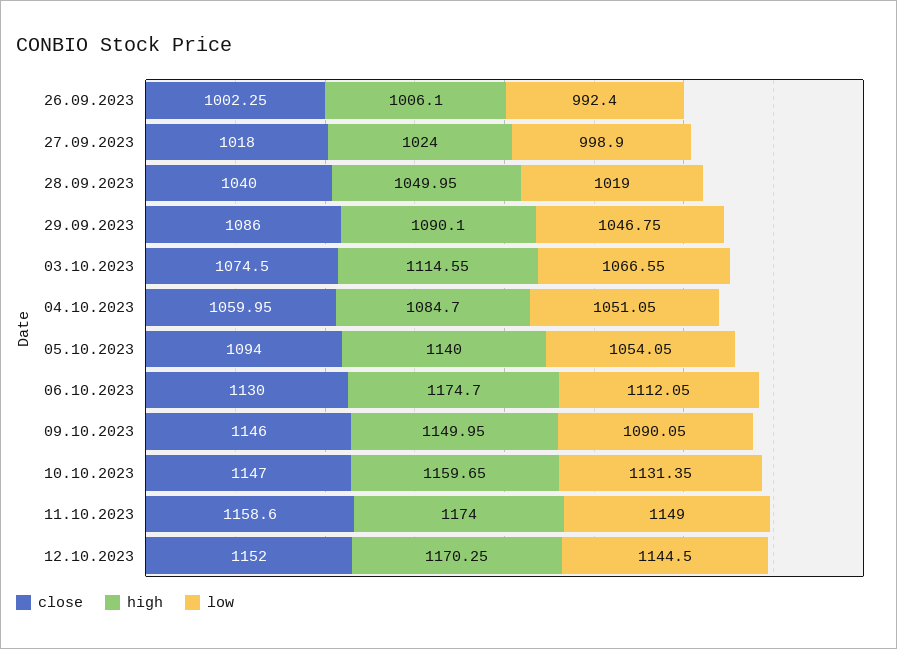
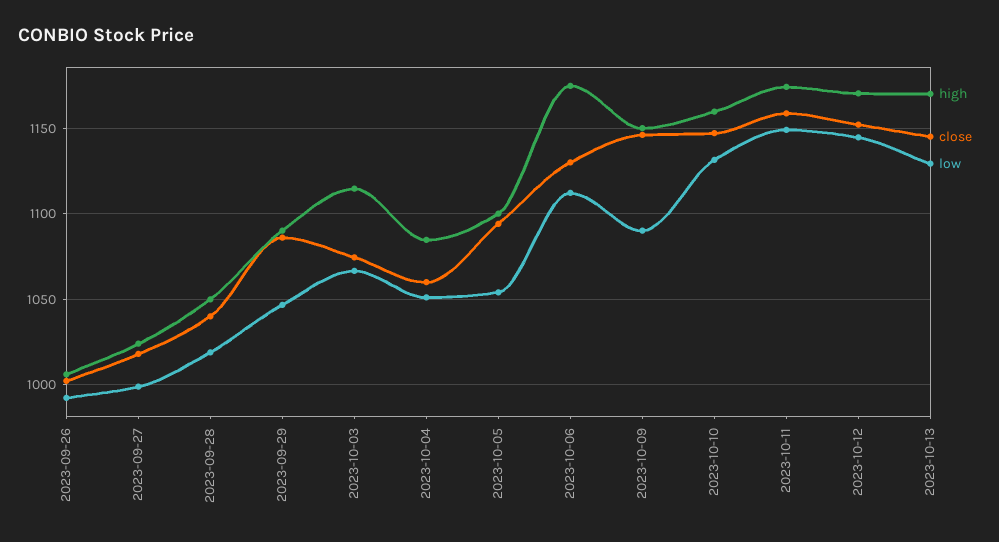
high, 05.10.2023: 1140 -> 1100
high, 2023-10-13: none -> 1170
close, 2023-10-13: none -> 1145
low, 2023-10-13: none -> 1130

